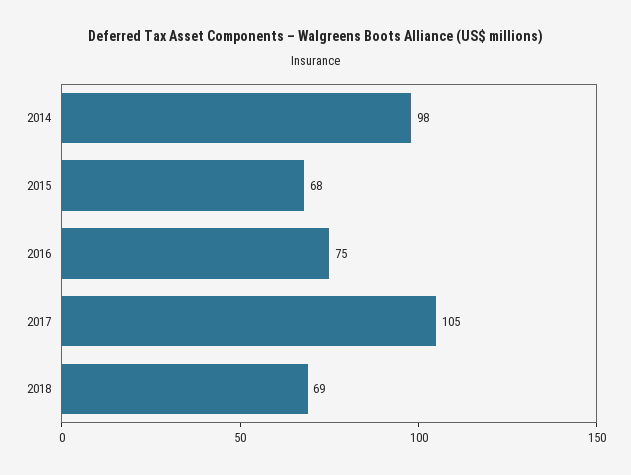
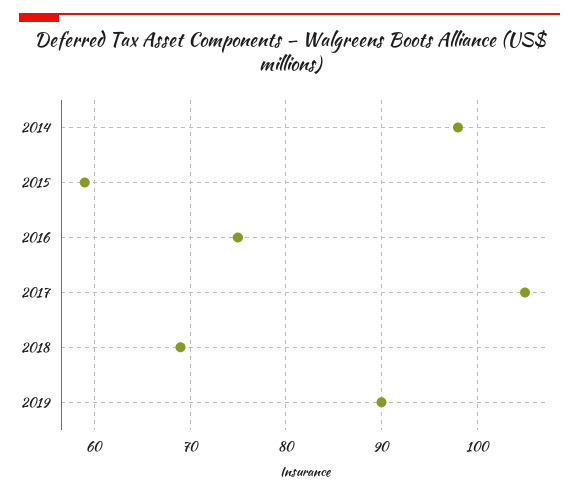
2015: 68 -> 59
2019: none -> 90

